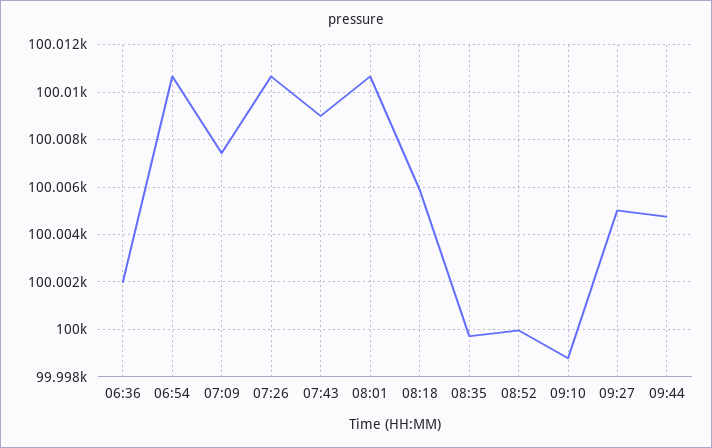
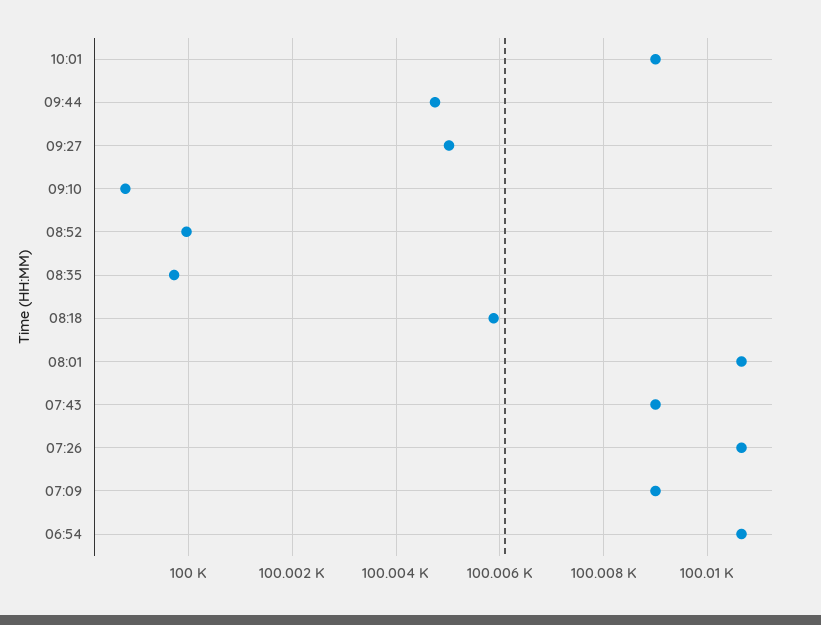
06:36: 100002 -> none
07:09: 100007.5 -> 100009
10:01: none -> 100009

